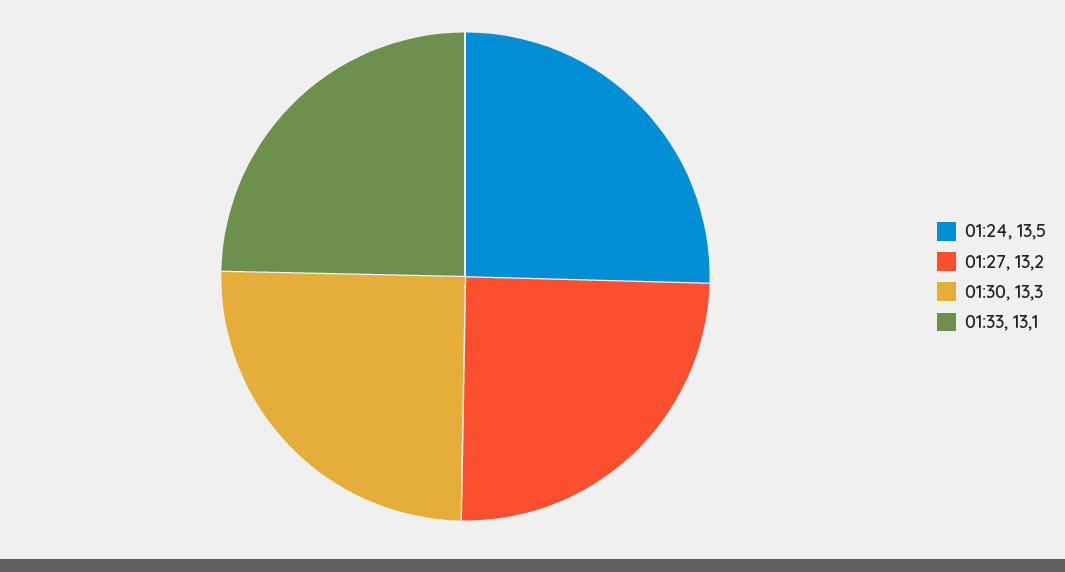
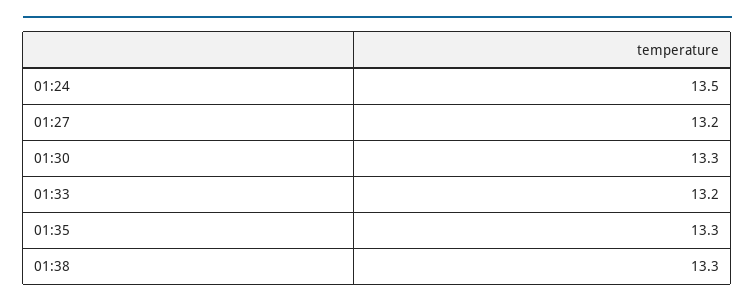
01:33: 13.1 -> 13.2
01:35: none -> 13.3
01:38: none -> 13.3

